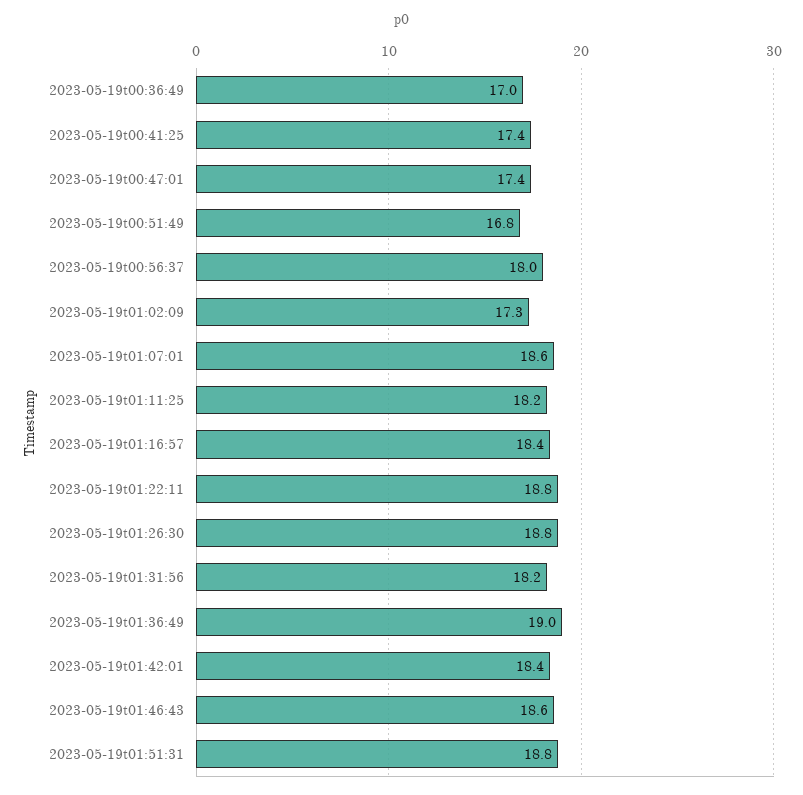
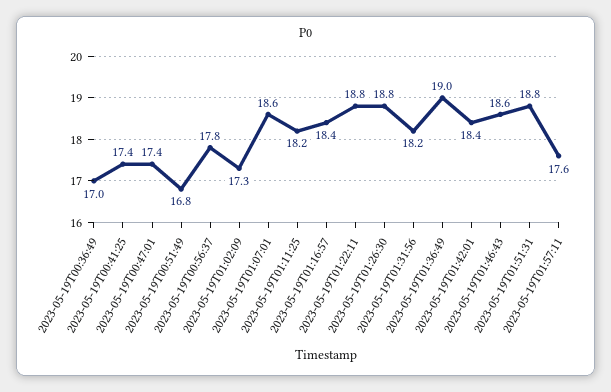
2023-05-19t00:56:37: 18 -> 17.8
2023-05-19T01:57:11: none -> 17.6

